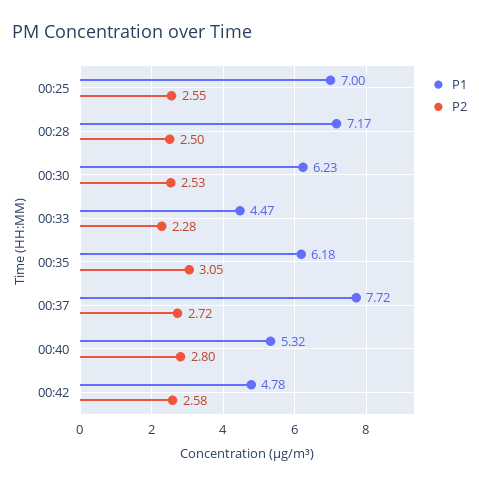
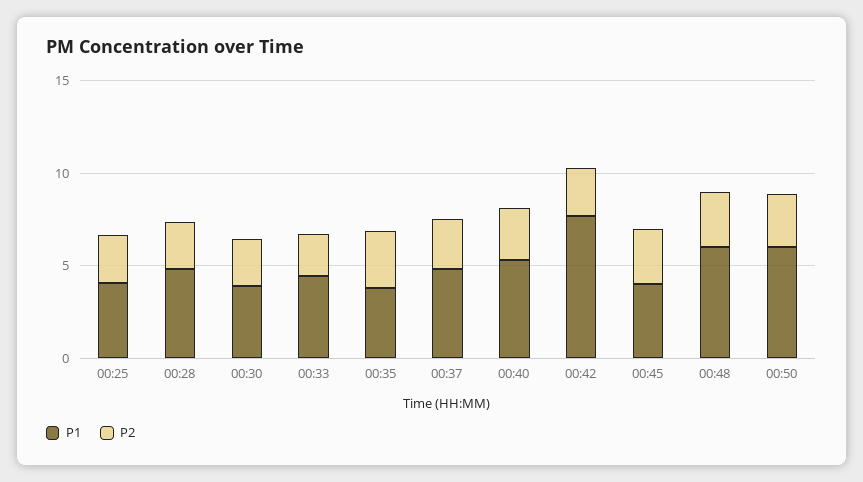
P1, 00:25: 7 -> 4
P1, 00:28: 7.17 -> 5
P1, 00:30: 6.23 -> 4
P1, 00:35: 6.18 -> 4
P1, 00:37: 7.72 -> 5
P1, 00:42: 4.78 -> 8
P1, 00:45: none -> 4
P2, 00:45: none -> 3
P1, 00:48: none -> 6
P2, 00:48: none -> 3
P1, 00:50: none -> 6
P2, 00:50: none -> 3

